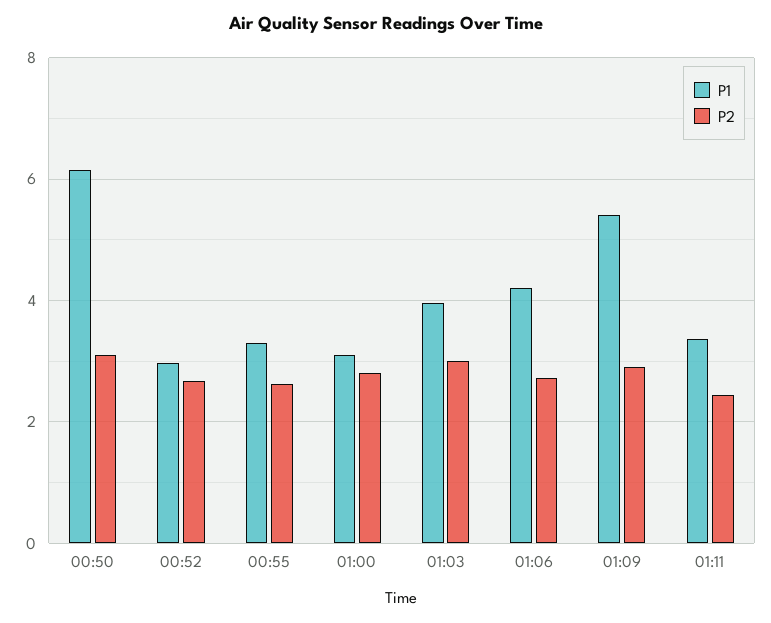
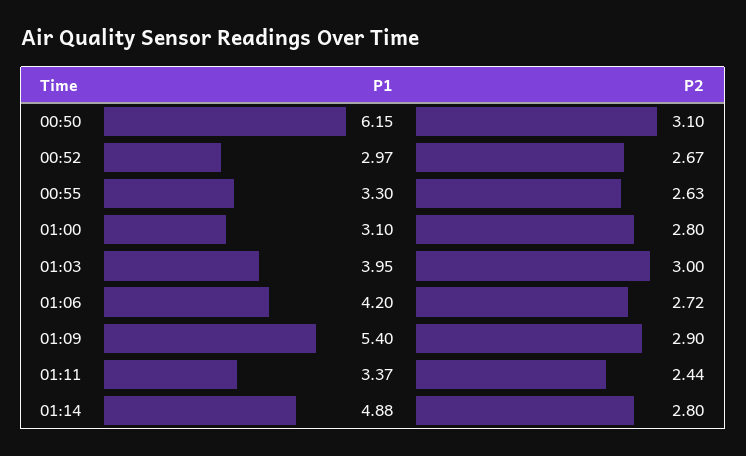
P1, 01:14: none -> 4.88
P2, 01:14: none -> 2.8

